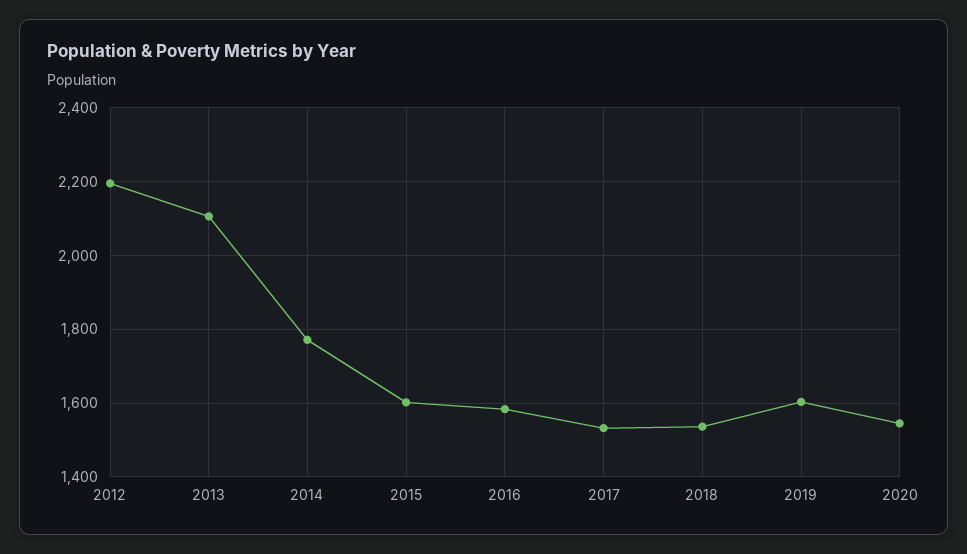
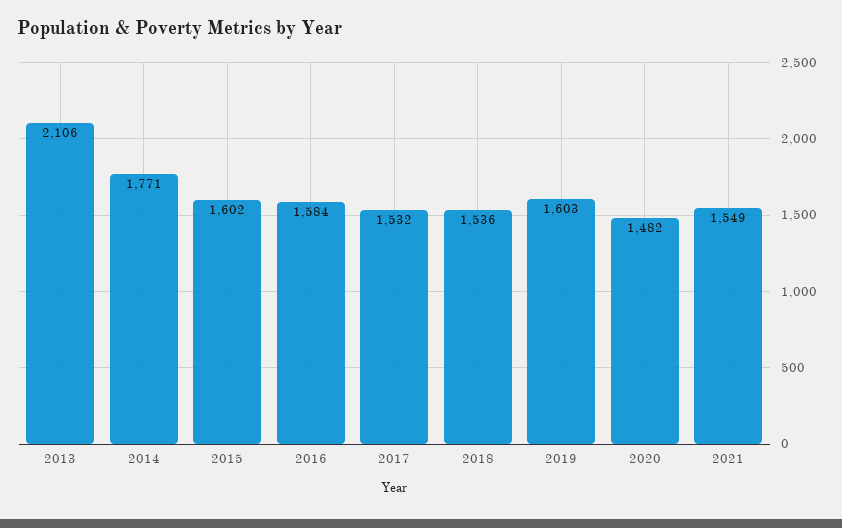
2012: 2200 -> none
2020: 1540 -> 1482
2021: none -> 1549

